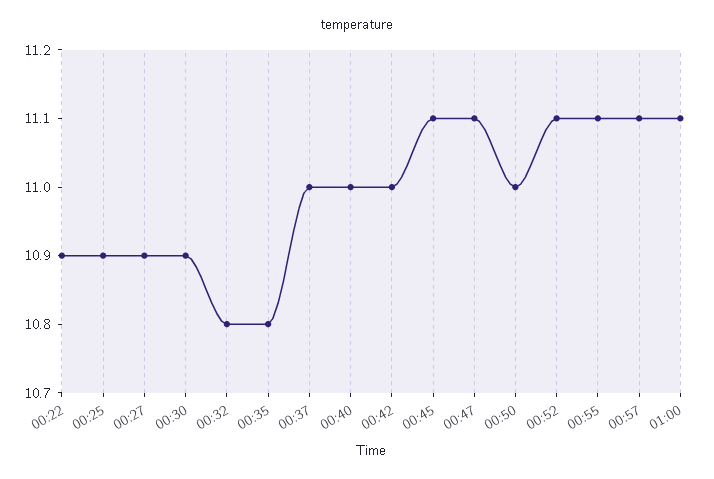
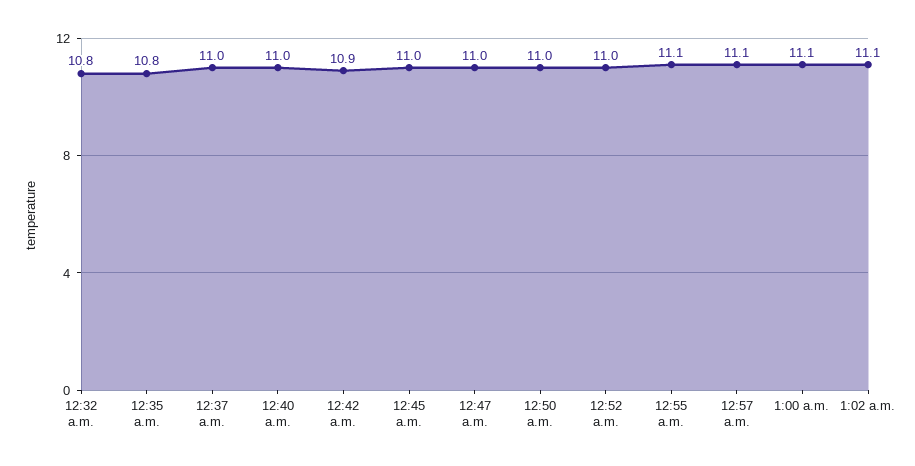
00:22: 10.9 -> none
00:25: 10.9 -> none
00:27: 10.9 -> none
00:30: 10.9 -> none
00:42: 11 -> 10.9
00:45: 11.1 -> 11
00:47: 11.1 -> 11
00:52: 11.1 -> 11
1:02 a.m.: none -> 11.1

